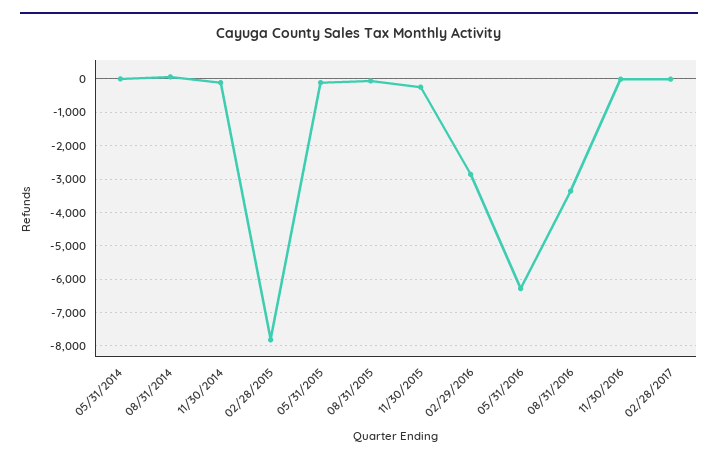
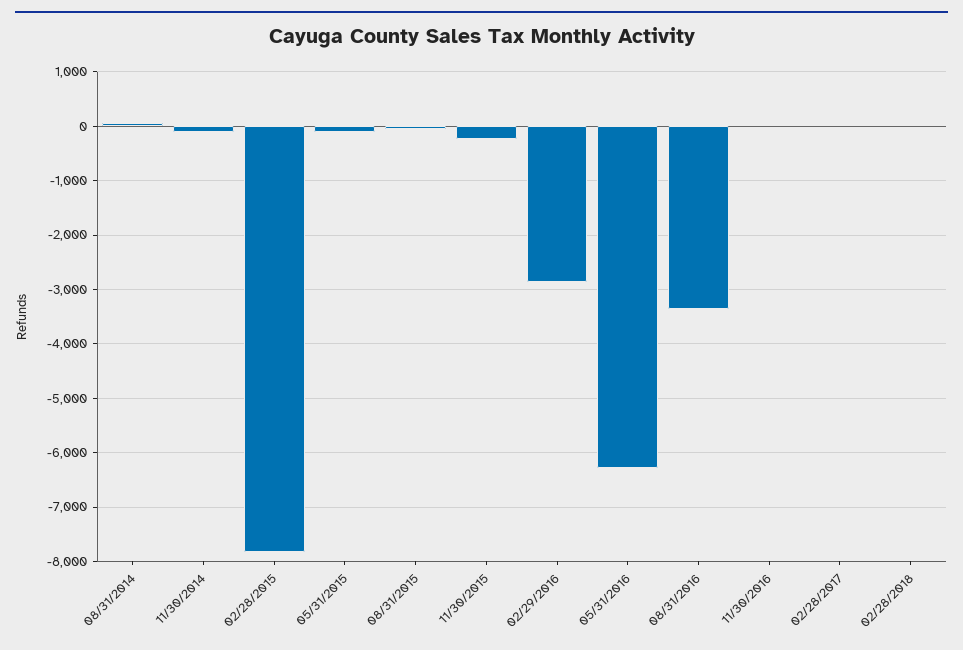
05/31/2014: 0 -> none
02/28/2018: none -> 0

